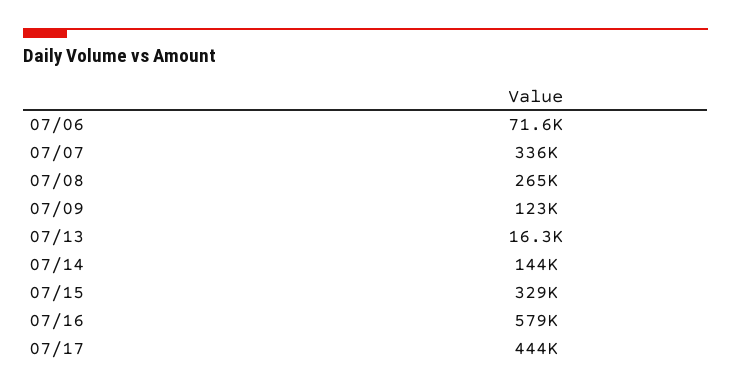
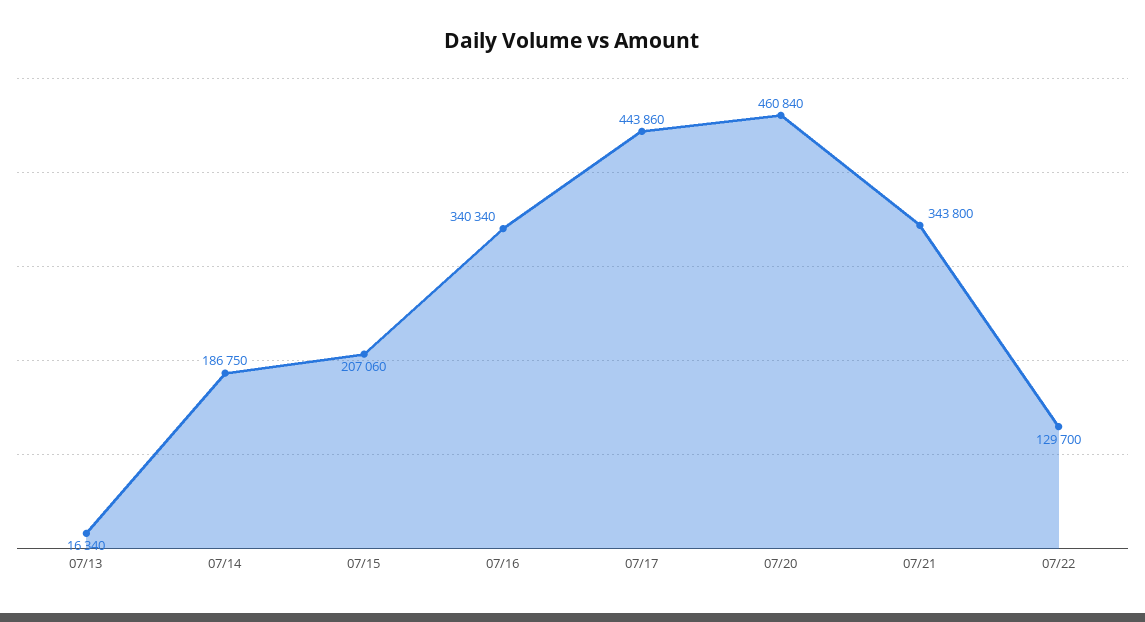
07/06: 71600 -> none
07/07: 336000 -> none
07/08: 265000 -> none
07/09: 123000 -> none
07/14: 144000 -> 186750
07/15: 329000 -> 207060
07/16: 579000 -> 340340
07/20: none -> 460840
07/21: none -> 343800
07/22: none -> 129700

